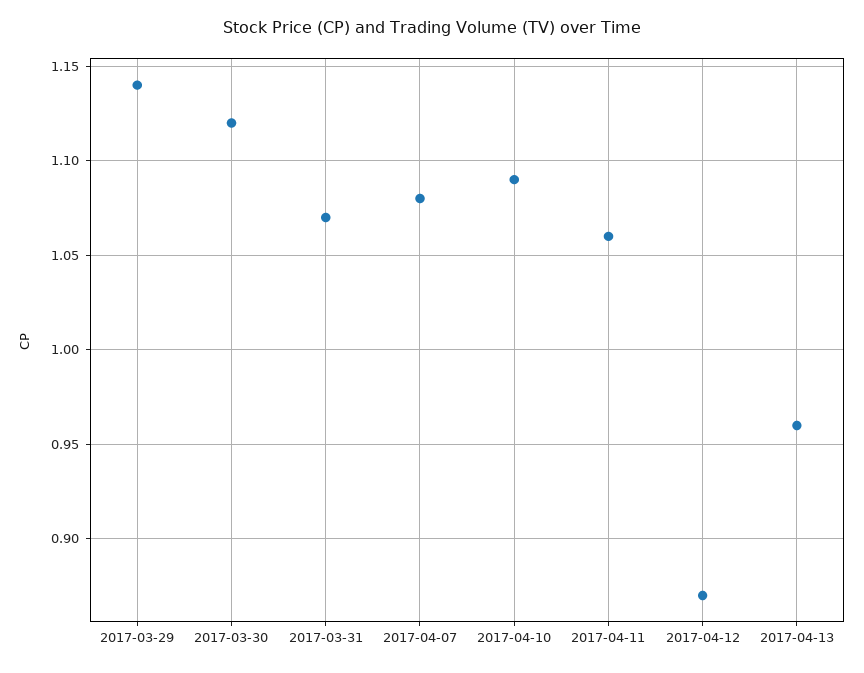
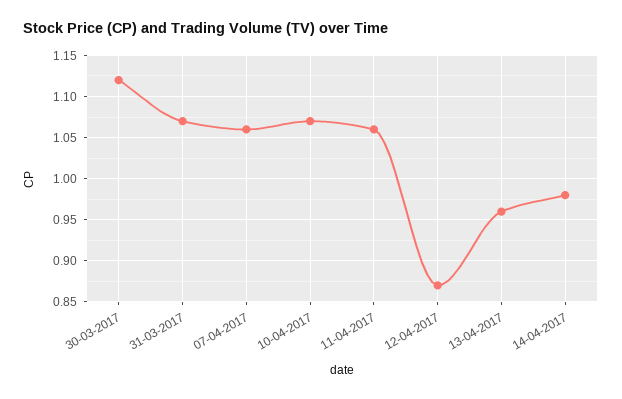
2017-03-29: 1.14 -> none
2017-04-07: 1.08 -> 1.06
2017-04-10: 1.09 -> 1.07
14-04-2017: none -> 0.98

